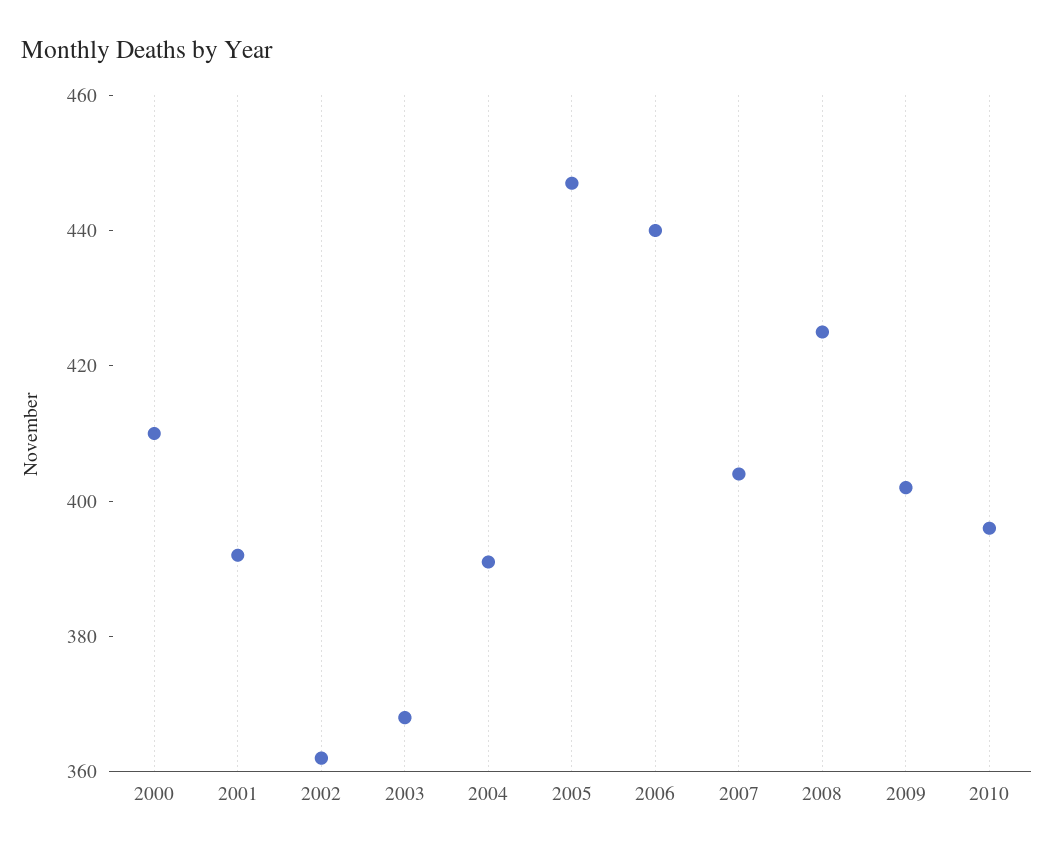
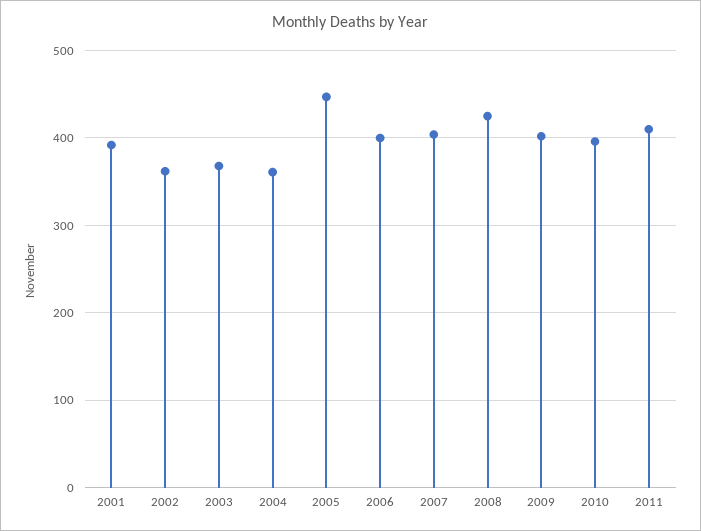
2000: 410 -> none
2004: 390 -> 360
2006: 440 -> 400
2011: none -> 410

